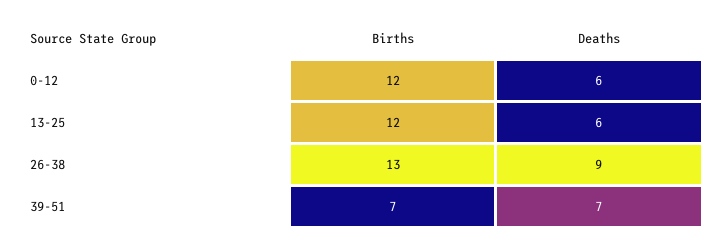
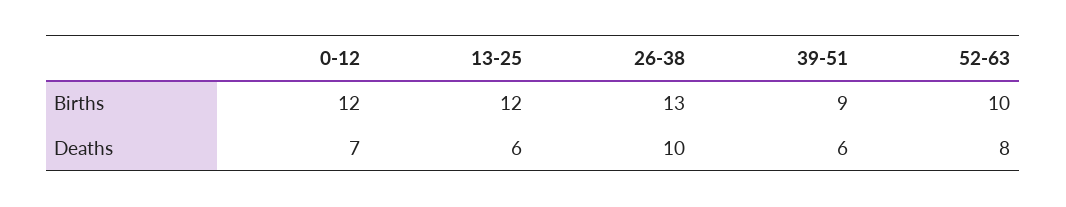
Deaths, 0-12: 6 -> 7
Deaths, 26-38: 9 -> 10
Births, 39-51: 7 -> 9
Deaths, 39-51: 7 -> 6
Births, 52-63: none -> 10
Deaths, 52-63: none -> 8

